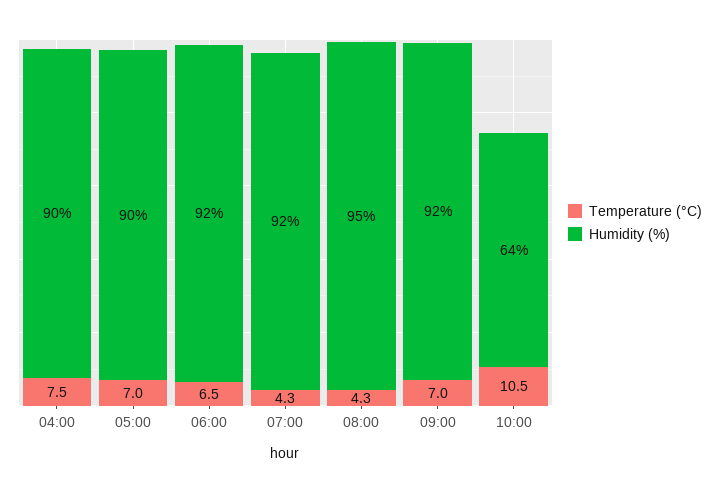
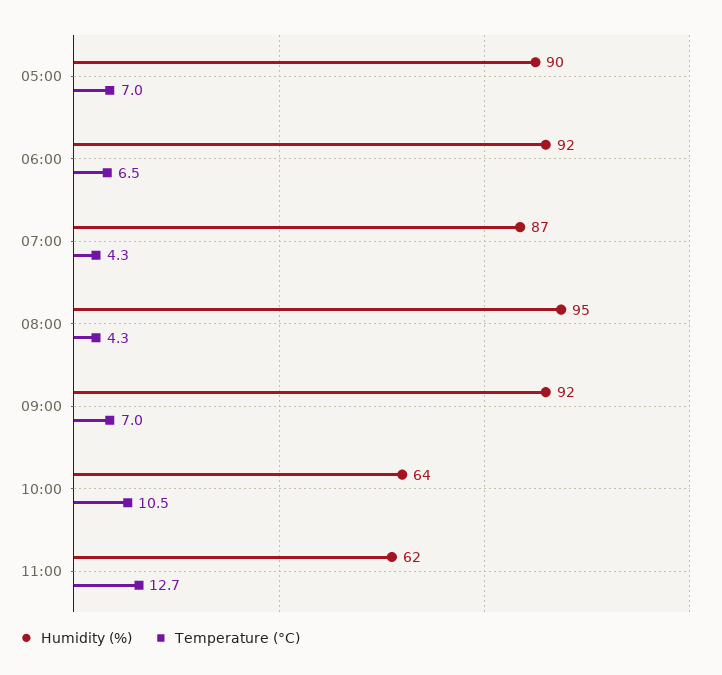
Temperature (°C), 04:00: 7.5 -> none
Humidity (%), 04:00: 90 -> none
Humidity (%), 07:00: 92 -> 87
Humidity (%), 11:00: none -> 62
Temperature (°C), 11:00: none -> 12.7

